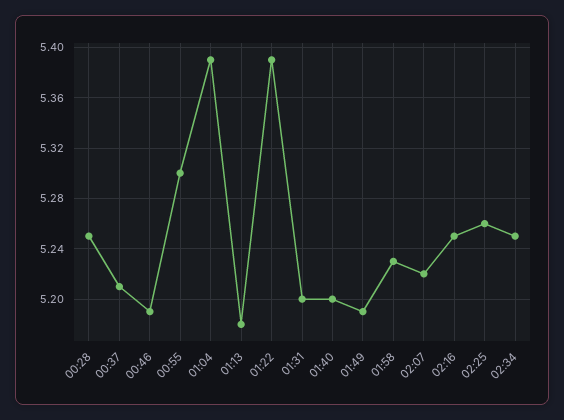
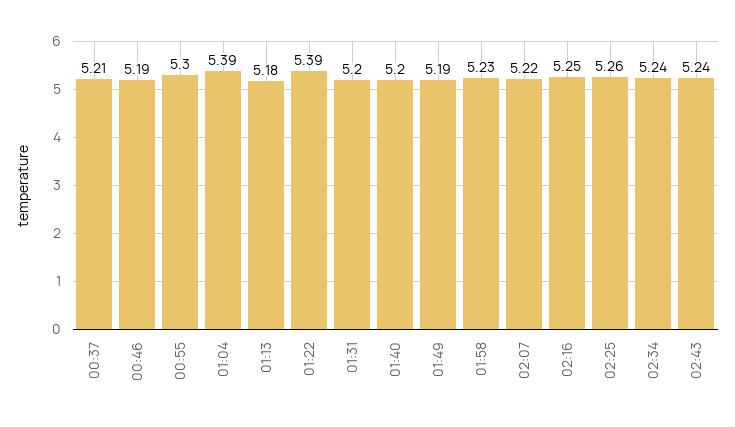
00:28: 5.25 -> none
02:34: 5.25 -> 5.24
02:43: none -> 5.24

